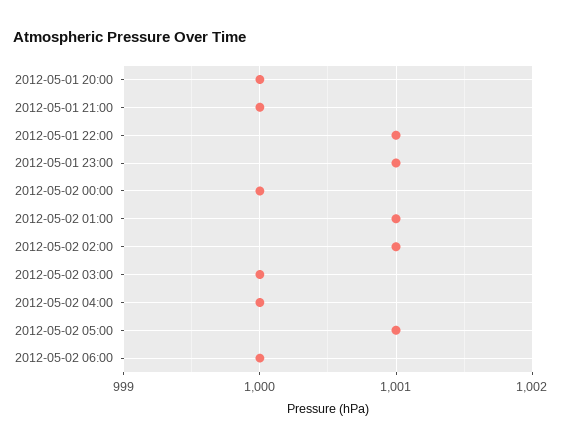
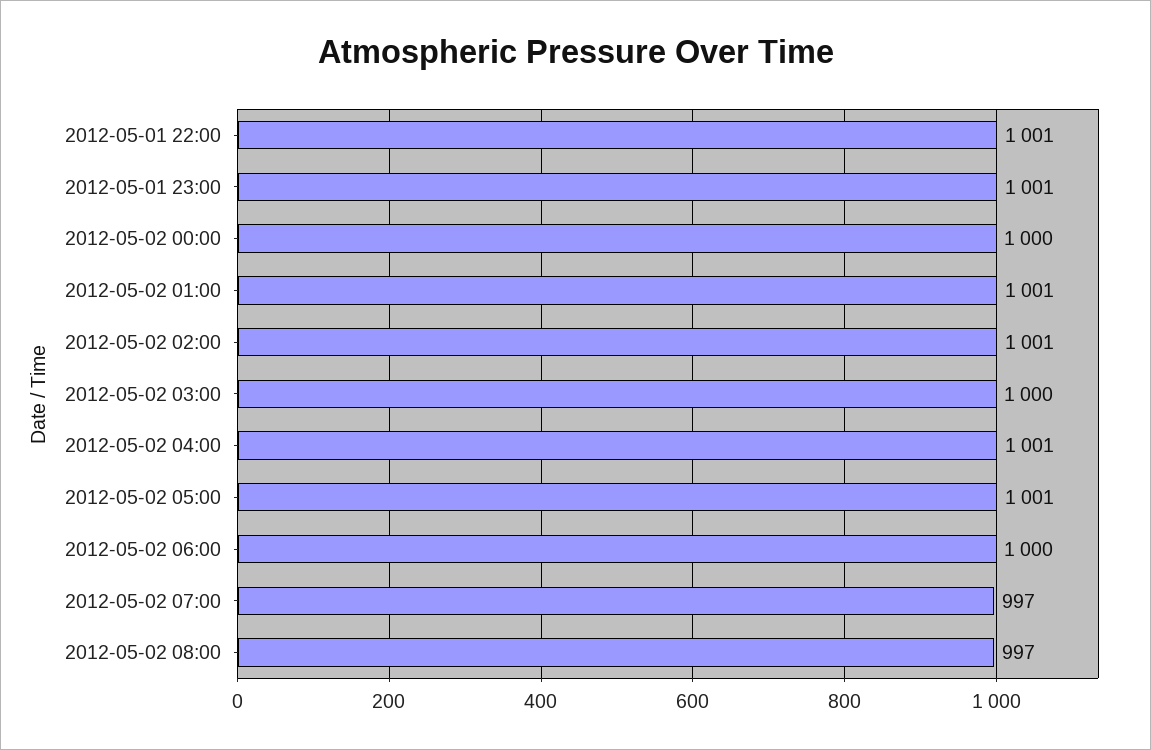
2012-05-01 20:00: 1000 -> none
2012-05-01 21:00: 1000 -> none
2012-05-02 04:00: 1000 -> 1001
2012-05-02 07:00: none -> 997
2012-05-02 08:00: none -> 997

